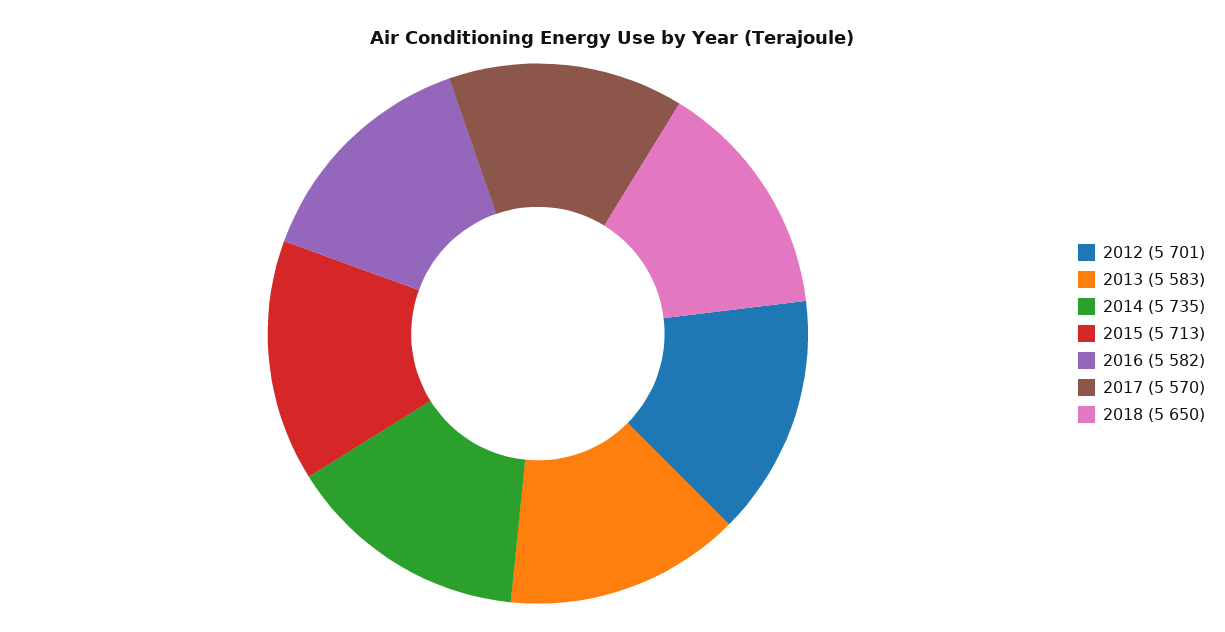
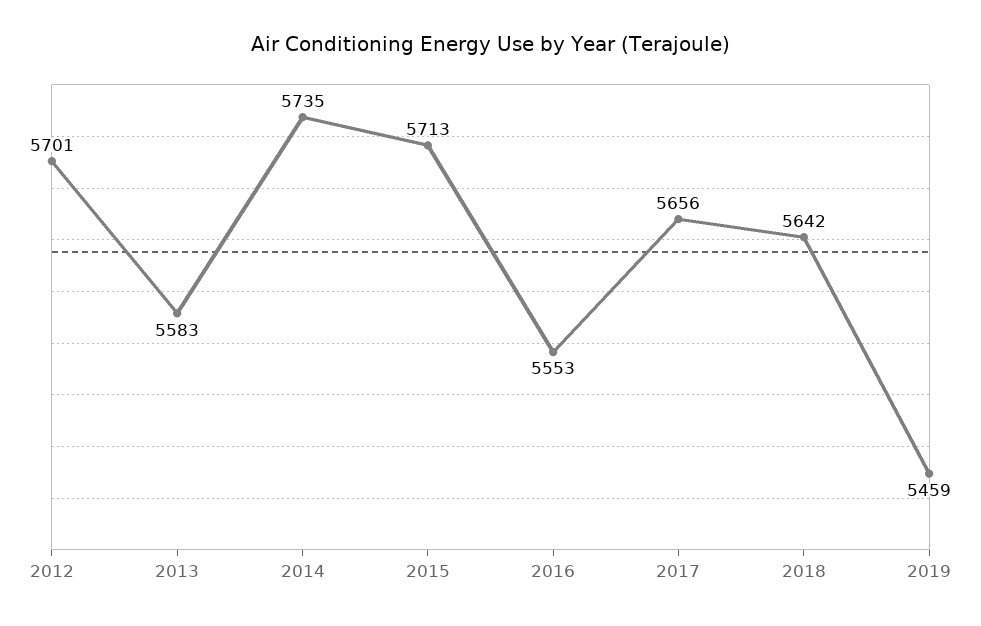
2016: 5582 -> 5553
2017: 5570 -> 5656
2018: 5650 -> 5642
2019: none -> 5459

